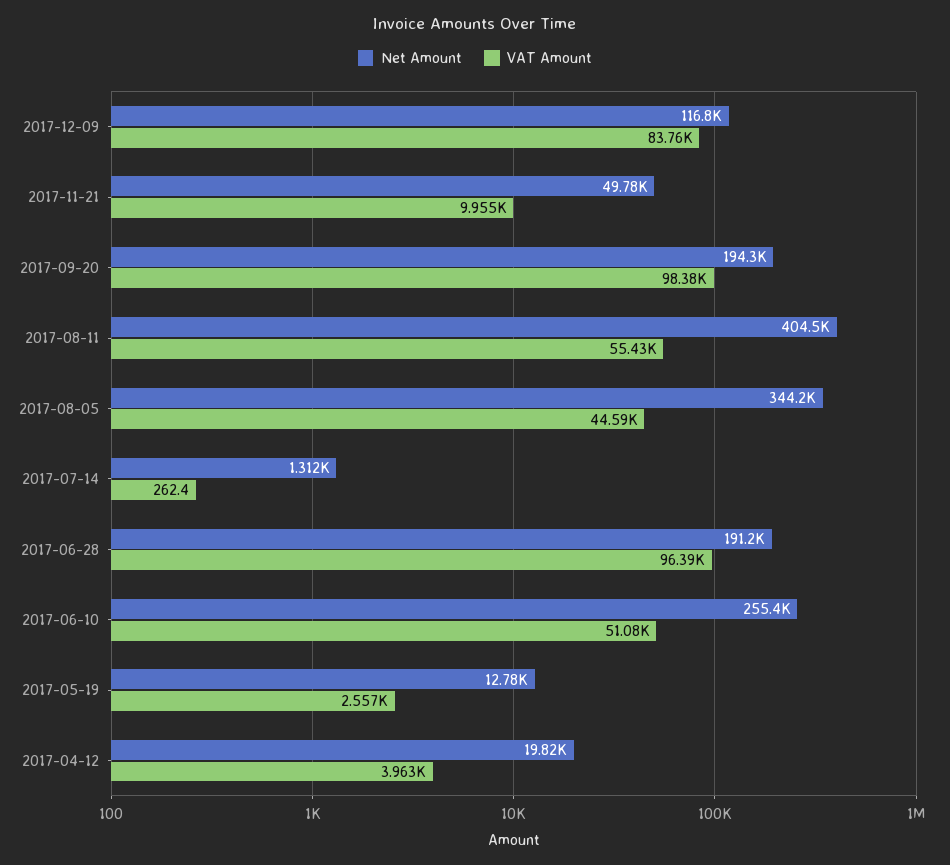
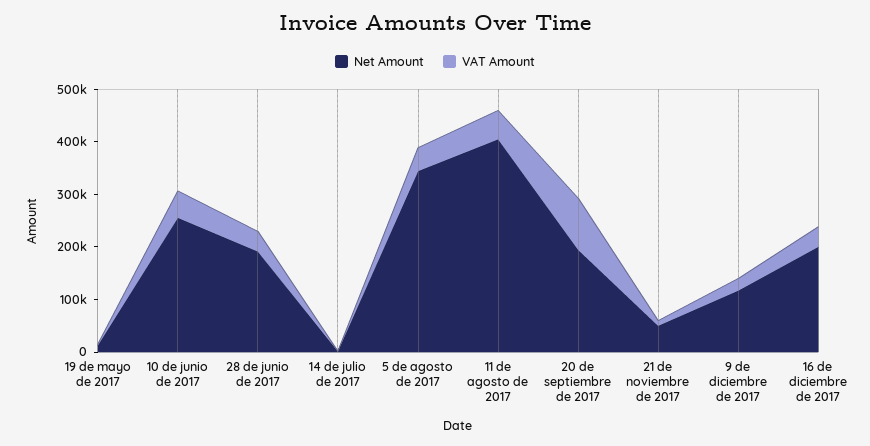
VAT Amount, 2017-12-09: 83760 -> 20000
VAT Amount, 2017-06-28: 96390 -> 40000
Net Amount, 2017-04-12: 19820 -> none
VAT Amount, 2017-04-12: 3963 -> none
Net Amount, 16 de diciembre de 2017: none -> 200000
VAT Amount, 16 de diciembre de 2017: none -> 40000

